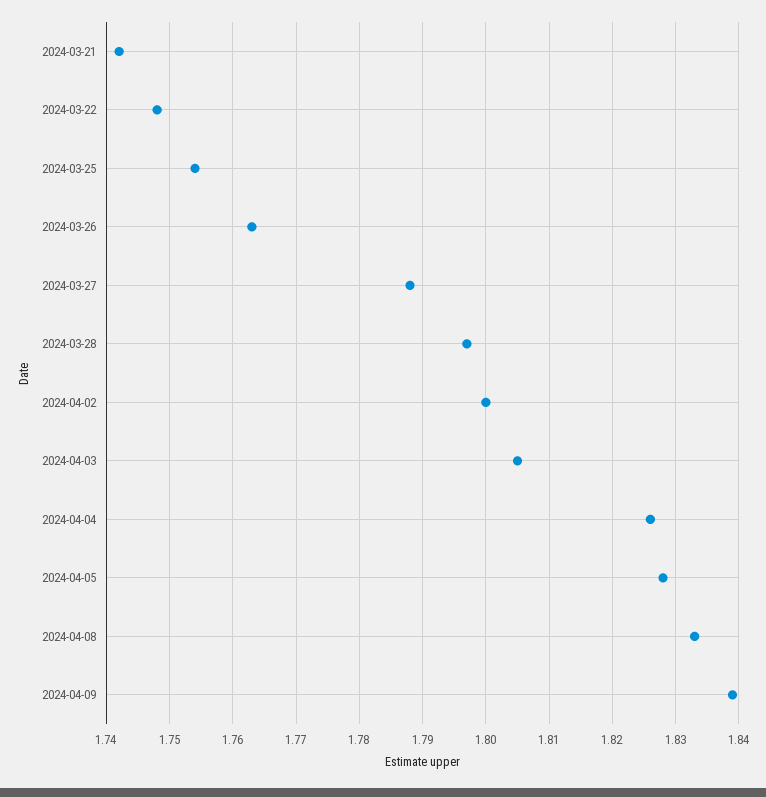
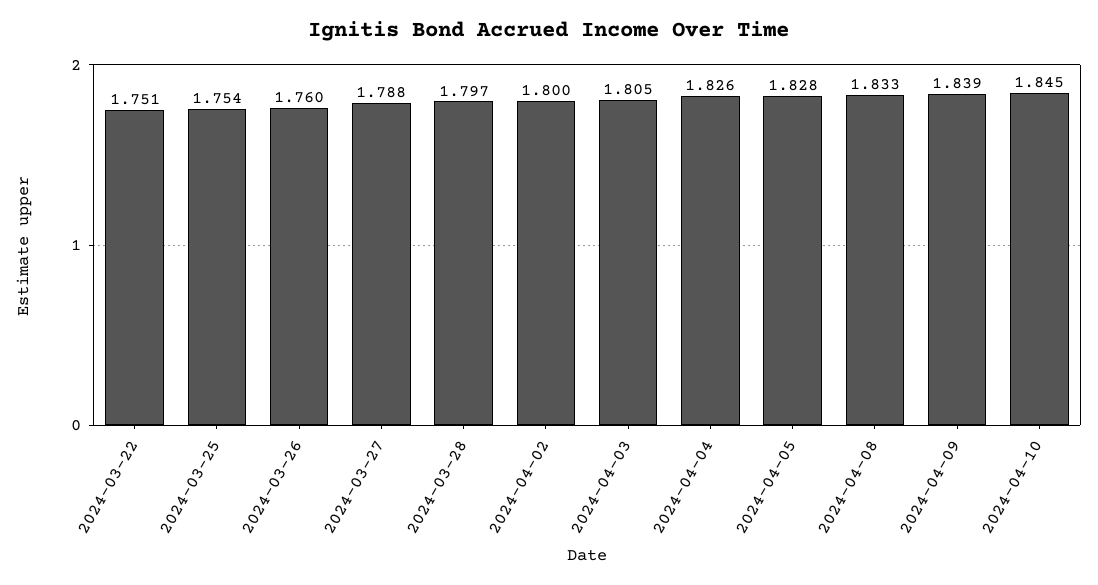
2024-03-21: 1.742 -> none
2024-03-22: 1.748 -> 1.751
2024-03-26: 1.763 -> 1.76
2024-04-10: none -> 1.845

